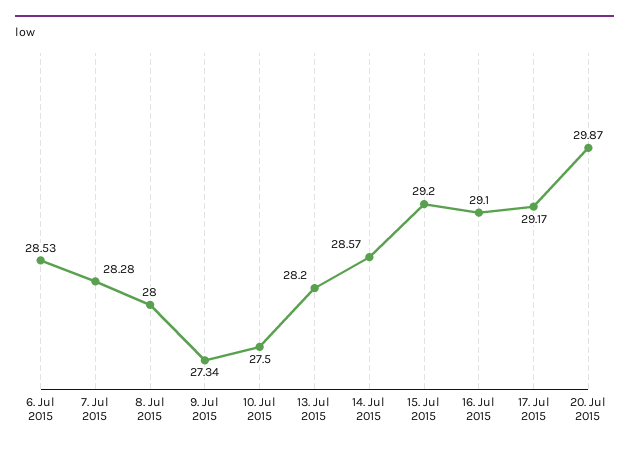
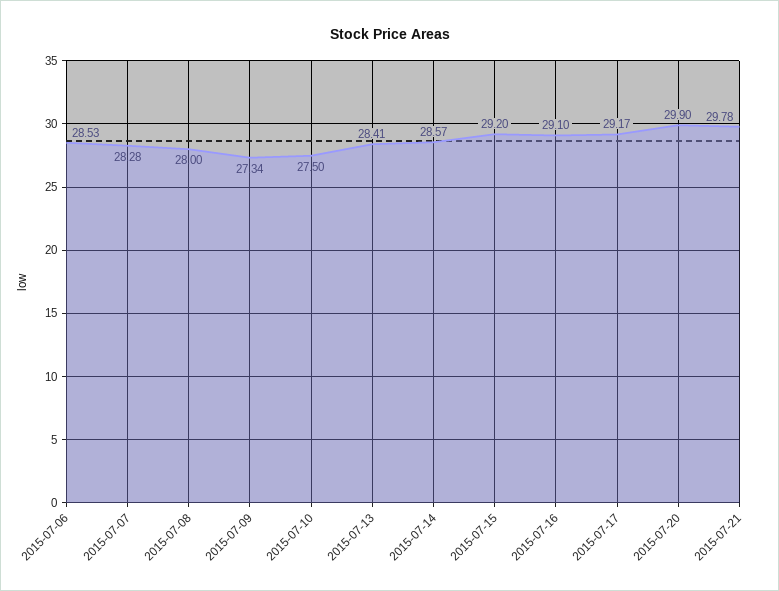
13. Jul 2015: 28.2 -> 28.41
20. Jul 2015: 29.87 -> 29.9
2015-07-21: none -> 29.78

